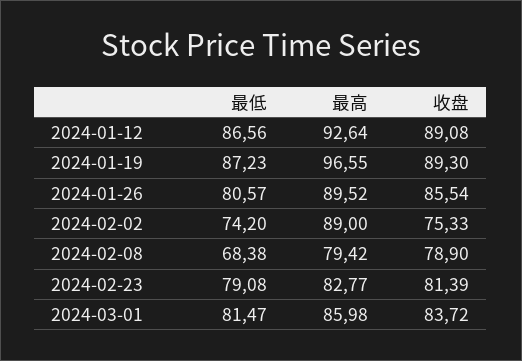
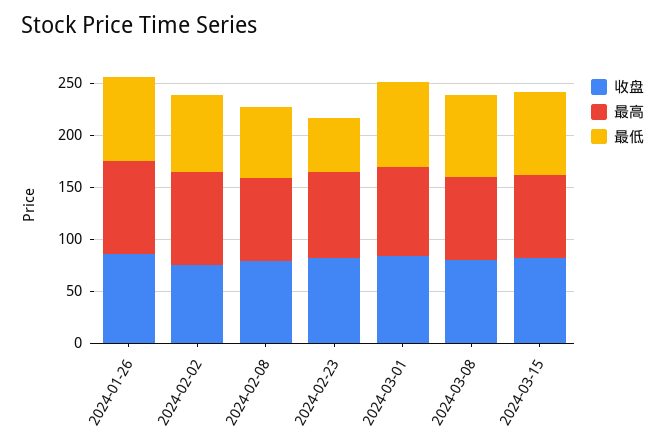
最低, 2024-01-12: 86.56 -> none
最高, 2024-01-12: 92.64 -> none
收盘, 2024-01-12: 89.08 -> none
最低, 2024-01-19: 87.23 -> none
最高, 2024-01-19: 96.55 -> none
收盘, 2024-01-19: 89.3 -> none
最低, 2024-02-23: 79.08 -> 50
收盘, 2024-03-08: none -> 80
最高, 2024-03-08: none -> 80
最低, 2024-03-08: none -> 80
收盘, 2024-03-15: none -> 80
最高, 2024-03-15: none -> 80
最低, 2024-03-15: none -> 80

